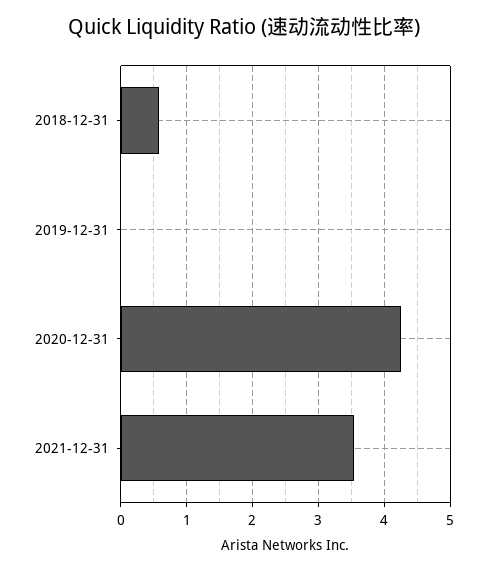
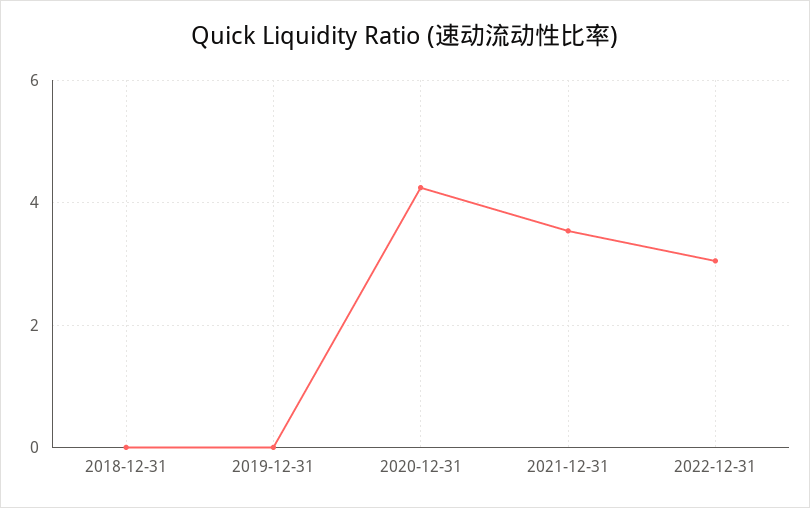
2018-12-31: 0.6 -> 0
2022-12-31: none -> 3

